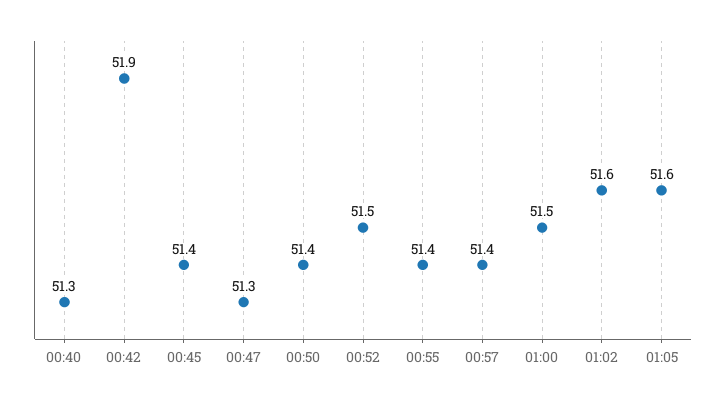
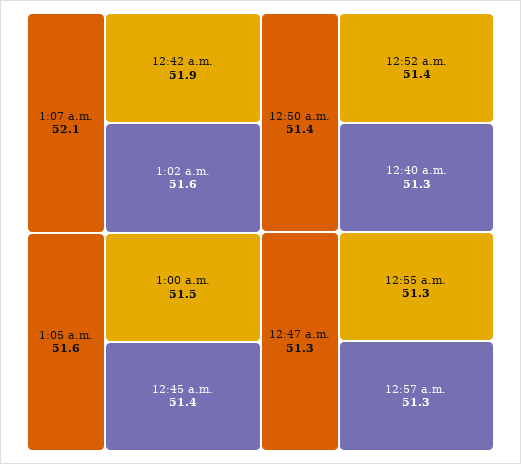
00:52: 51.5 -> 51.4
00:55: 51.4 -> 51.3
00:57: 51.4 -> 51.3
1:07 a.m.: none -> 52.1

